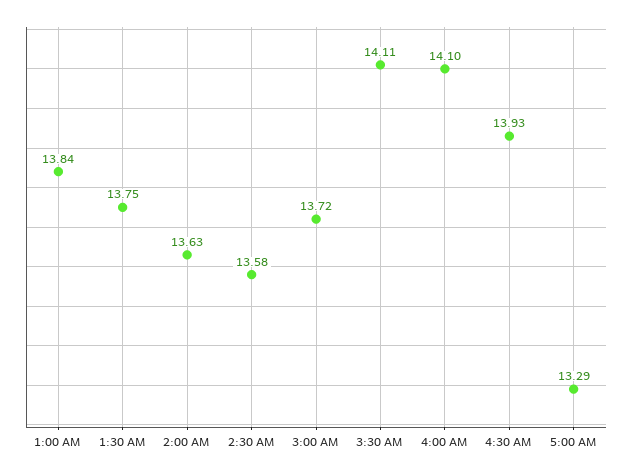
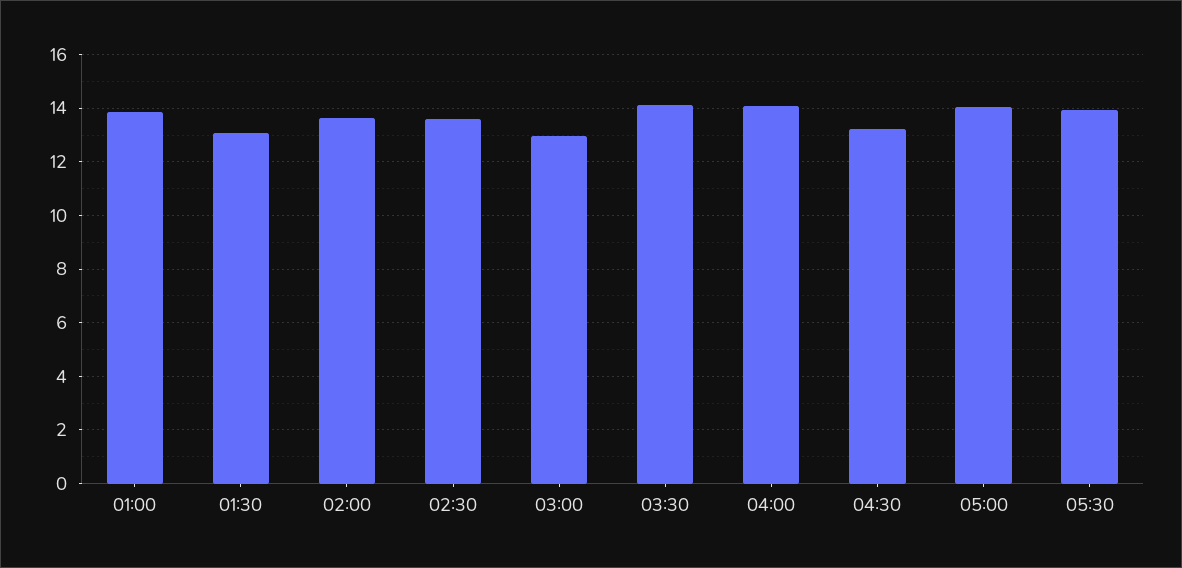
1:30 AM: 13.75 -> 13
3:00 AM: 13.72 -> 13
4:30 AM: 13.93 -> 13.25
5:00 AM: 13.29 -> 14
05:30: none -> 14

